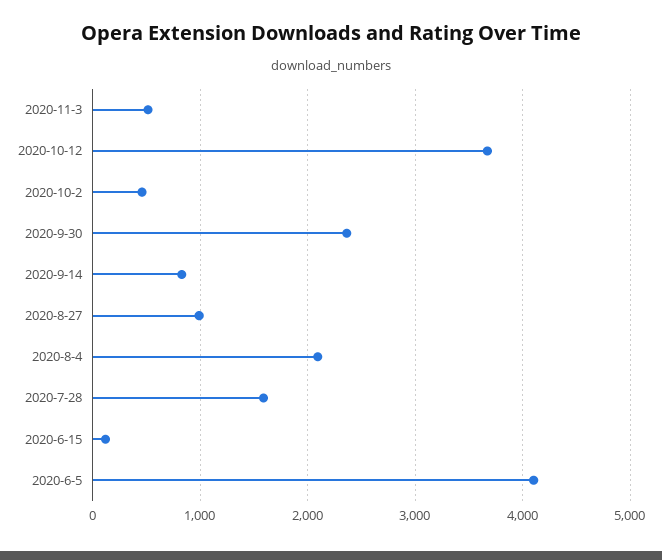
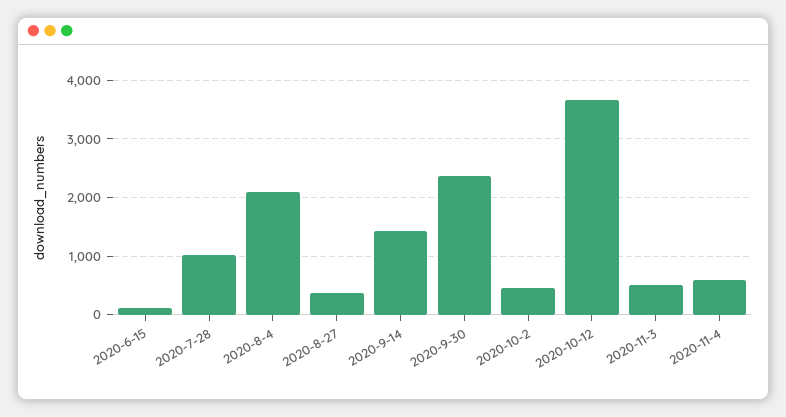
2020-9-14: 800 -> 1400
2020-8-27: 1000 -> 400
2020-7-28: 1600 -> 1000
2020-6-5: 4100 -> none
2020-11-4: none -> 600

